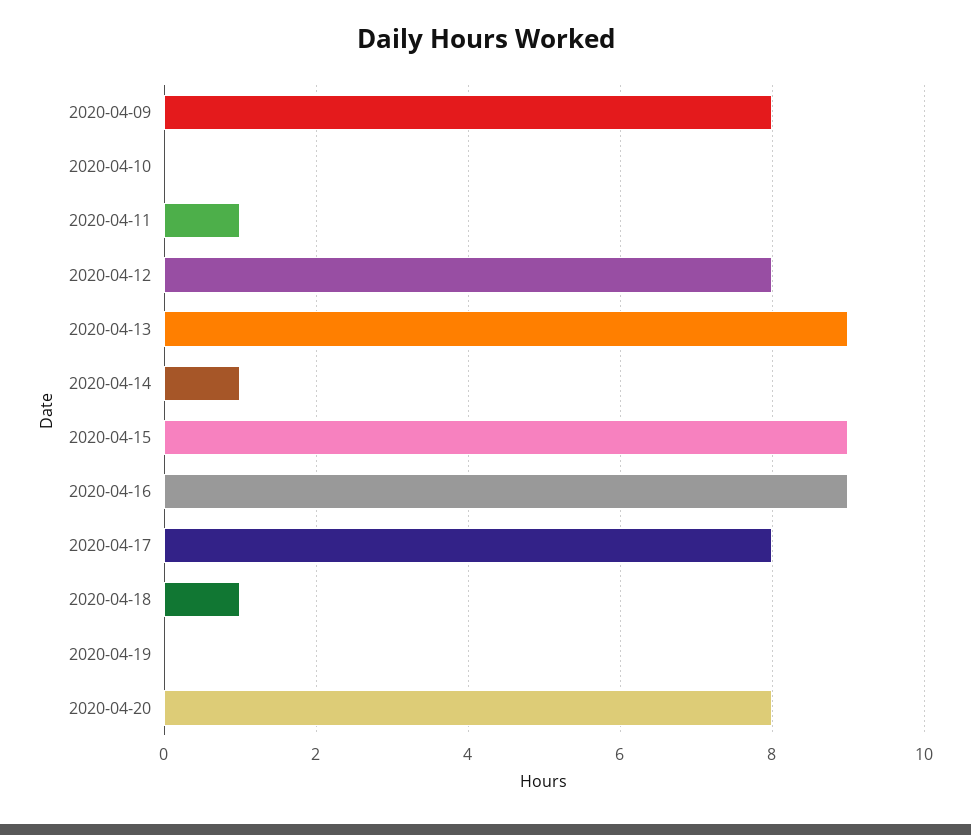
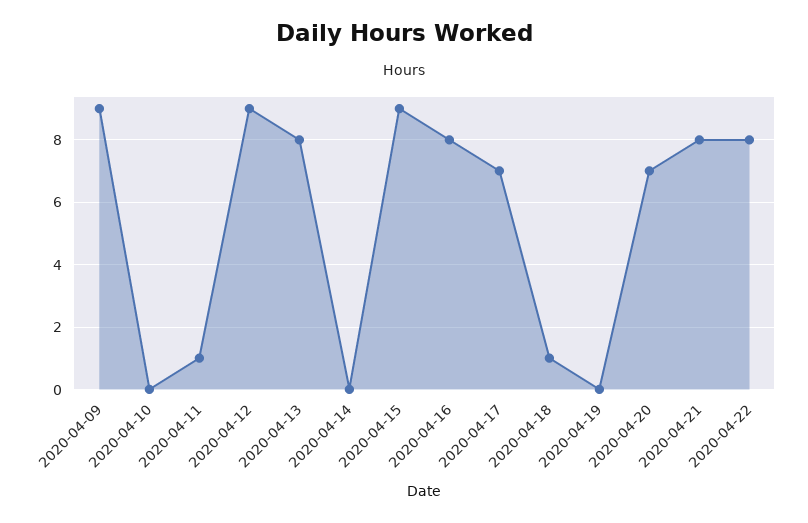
2020-04-09: 8 -> 9
2020-04-12: 8 -> 9
2020-04-13: 9 -> 8
2020-04-14: 1 -> 0
2020-04-16: 9 -> 8
2020-04-17: 8 -> 7
2020-04-20: 8 -> 7
2020-04-21: none -> 8
2020-04-22: none -> 8

